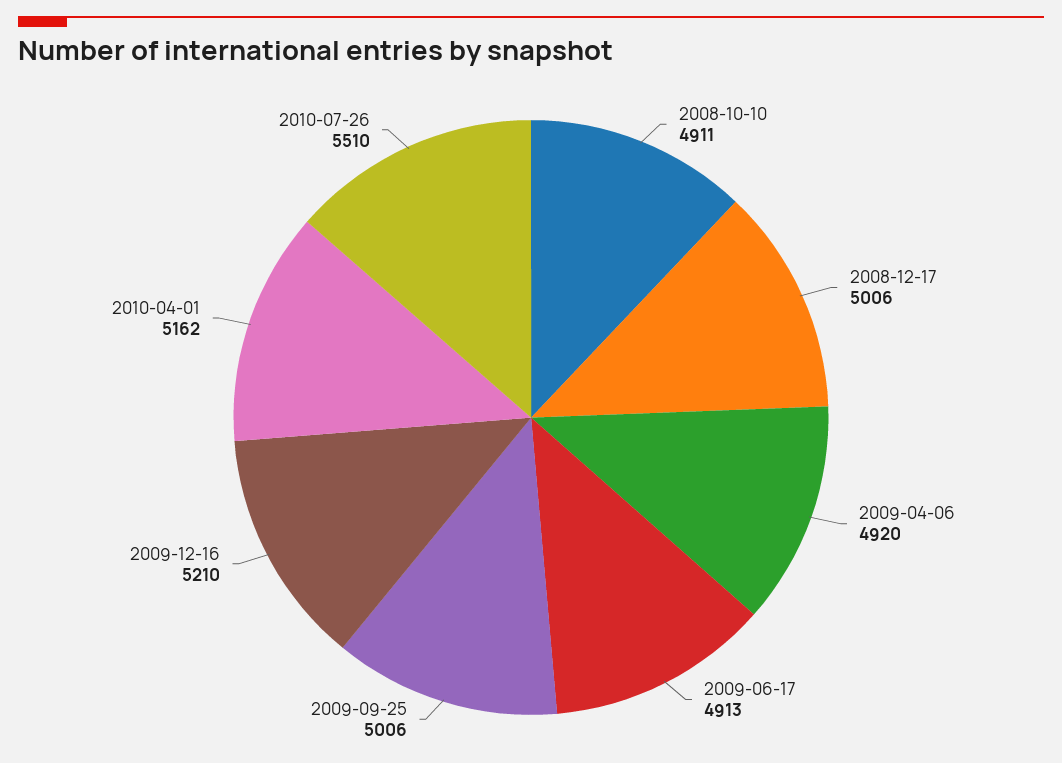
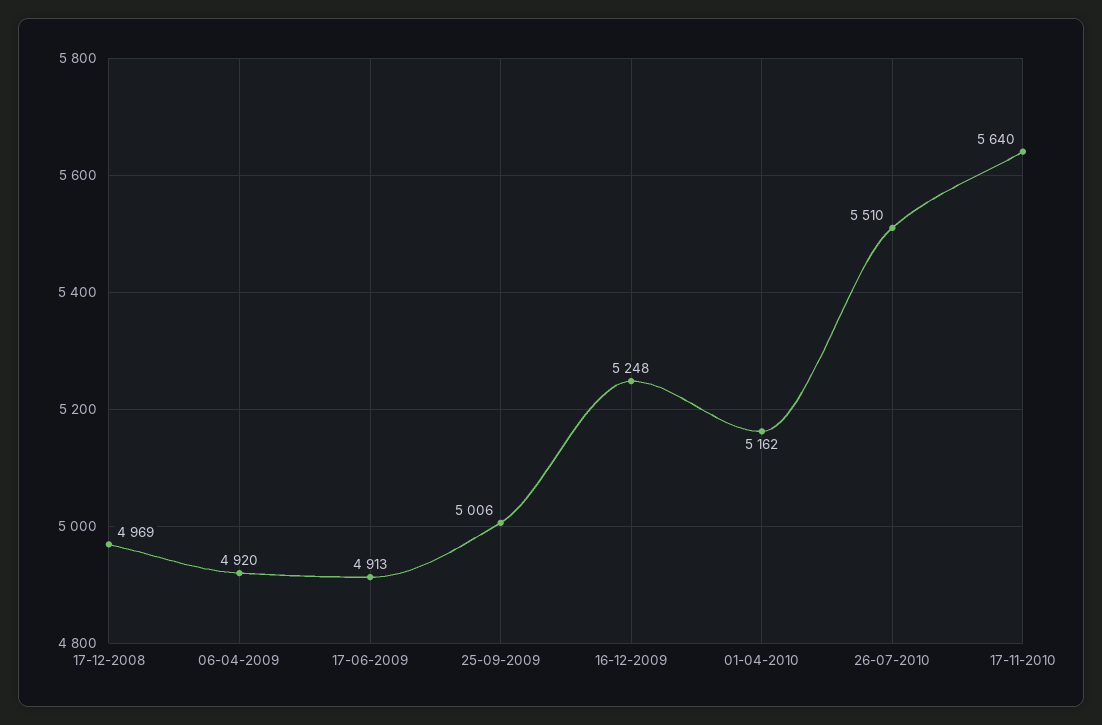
2008-10-10: 4911 -> none
2008-12-17: 5006 -> 4969
2009-12-16: 5210 -> 5248
17-11-2010: none -> 5640

